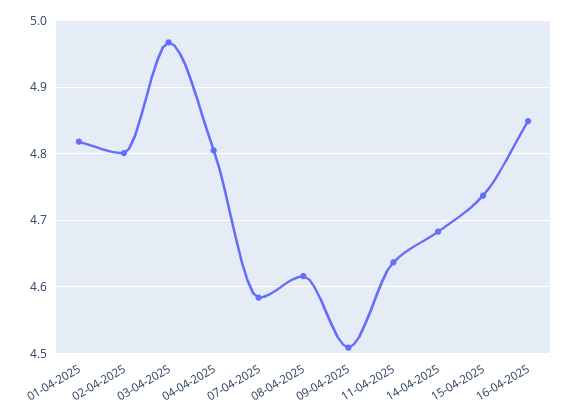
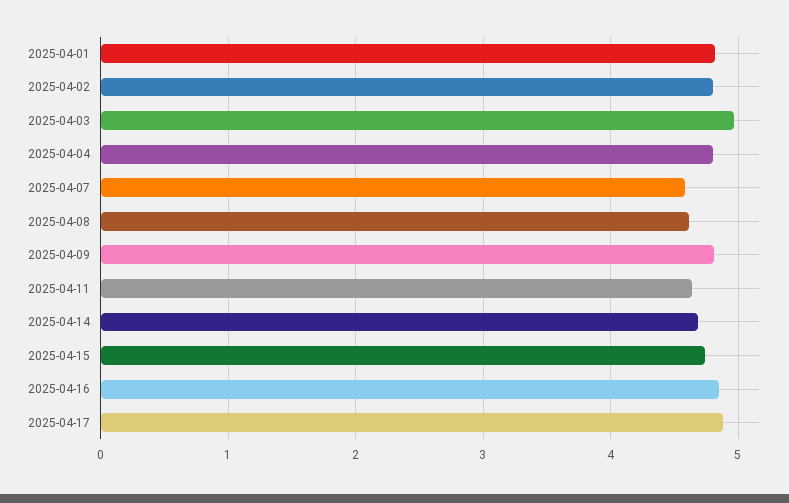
09-04-2025: 4.51 -> 4.8
2025-04-17: none -> 4.9

